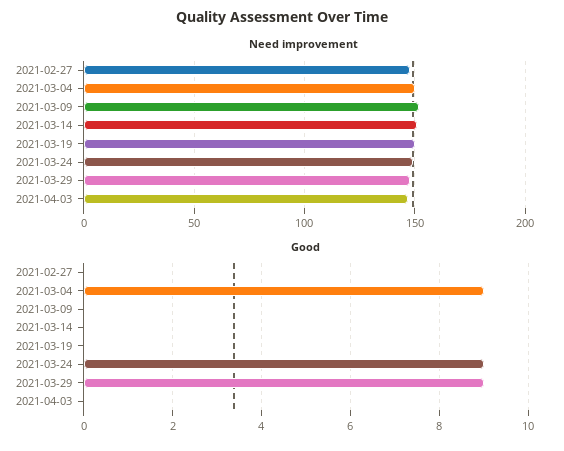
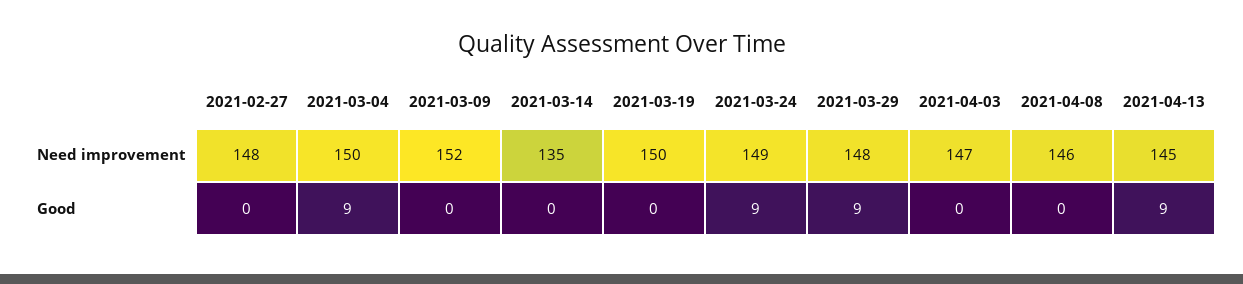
Need improvement, 2021-03-14: 150 -> 135
Need improvement, 2021-04-08: none -> 146
Need improvement, 2021-04-13: none -> 145
Good, 2021-04-08: none -> 0
Good, 2021-04-13: none -> 9

